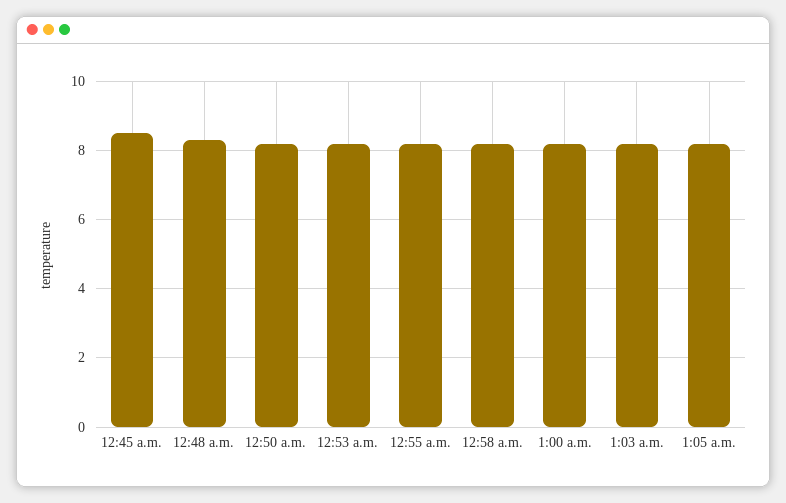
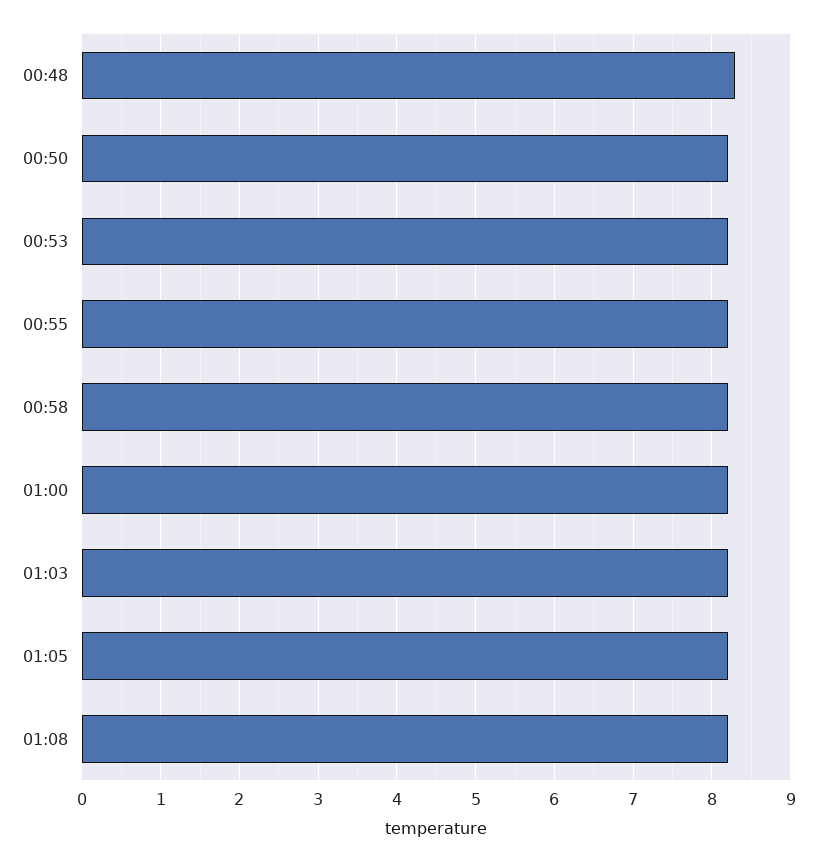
12:45 a.m.: 8.5 -> none
01:08: none -> 8.2

